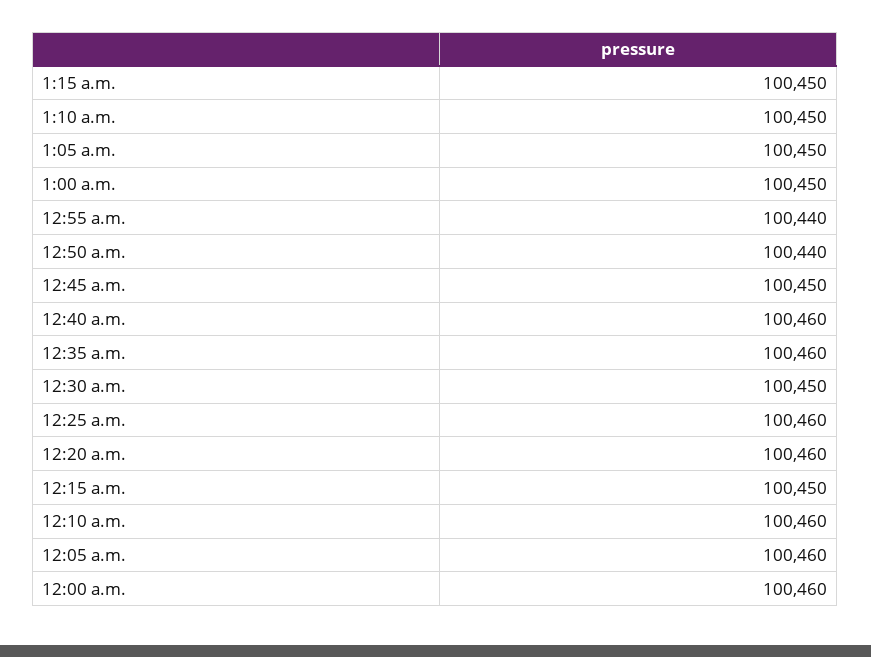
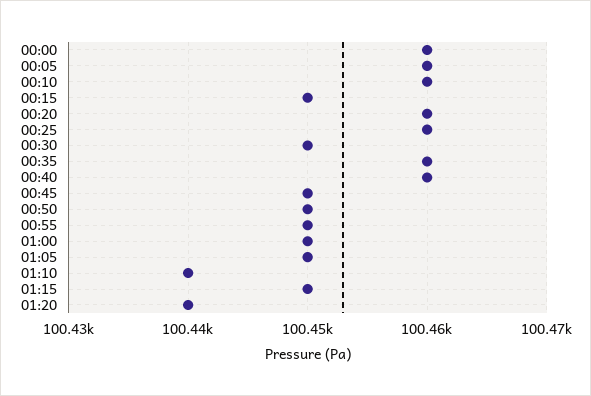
1:10 a.m.: 100450 -> 100440
12:55 a.m.: 100440 -> 100450
12:50 a.m.: 100440 -> 100450
01:20: none -> 100440

